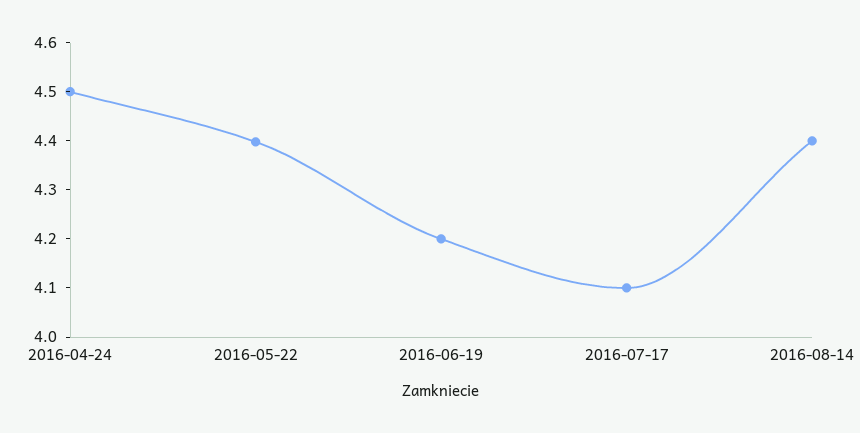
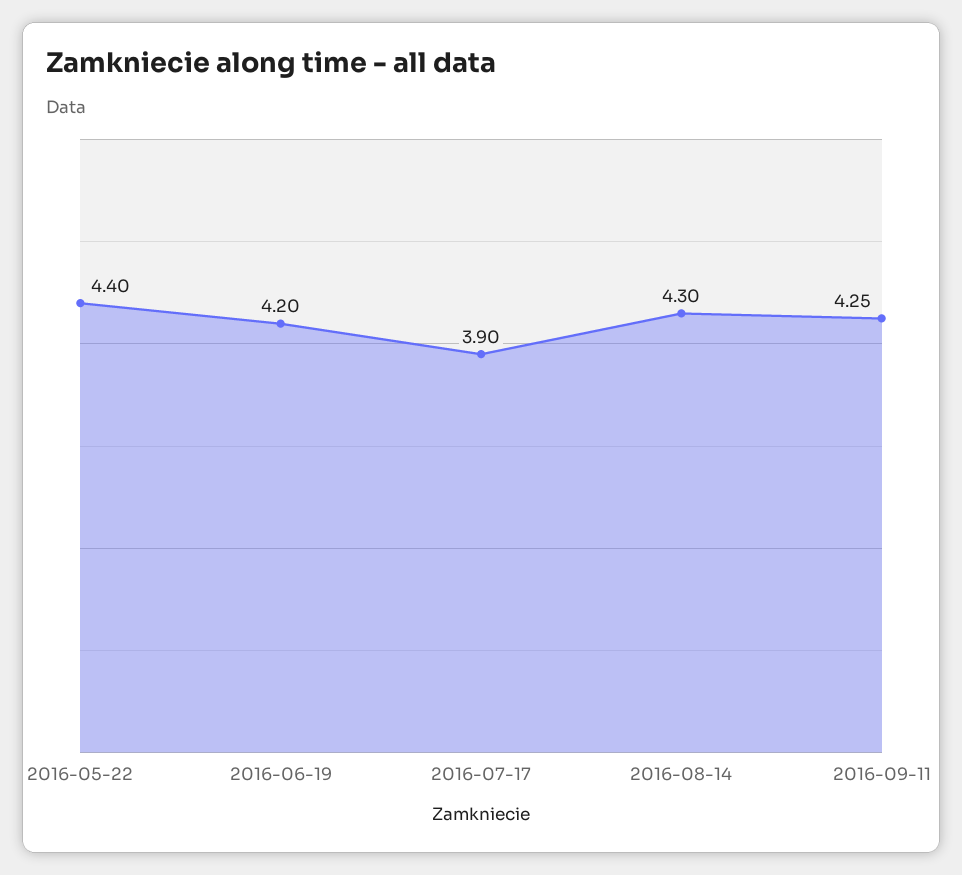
2016-04-24: 4.5 -> none
2016-07-17: 4.1 -> 3.9
2016-08-14: 4.4 -> 4.3
2016-09-11: none -> 4.25

